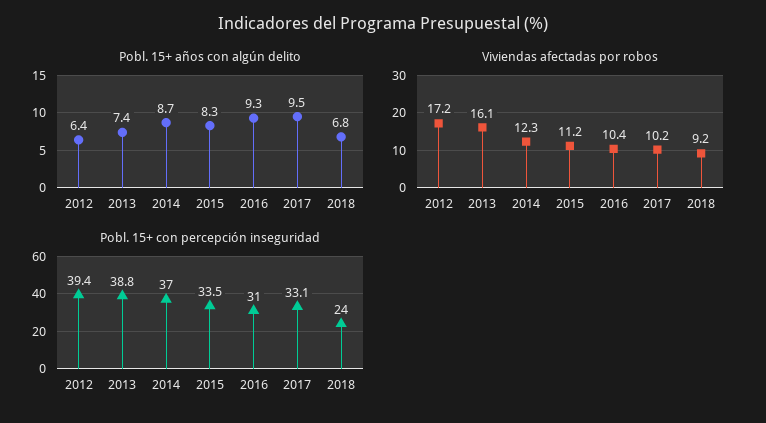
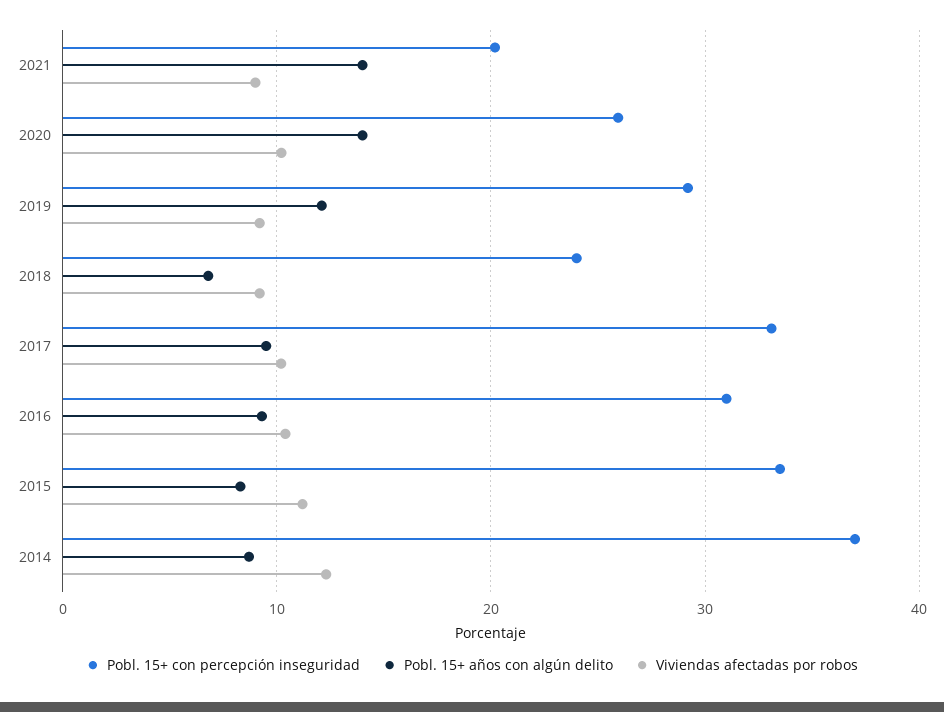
Pobl. 15+ años con algún delito, 2012: 6.4 -> none
Pobl. 15+ años con algún delito, 2013: 7.4 -> none
Viviendas afectadas por robos, 2012: 17.2 -> none
Viviendas afectadas por robos, 2013: 16.1 -> none
Pobl. 15+ con percepción inseguridad, 2012: 39.4 -> none
Pobl. 15+ con percepción inseguridad, 2013: 38.8 -> none
Pobl. 15+ con percepción inseguridad, 2021: none -> 20
Pobl. 15+ años con algún delito, 2021: none -> 14
Viviendas afectadas por robos, 2021: none -> 9
Pobl. 15+ con percepción inseguridad, 2020: none -> 26
Pobl. 15+ años con algún delito, 2020: none -> 14
Viviendas afectadas por robos, 2020: none -> 10
Pobl. 15+ con percepción inseguridad, 2019: none -> 29
Pobl. 15+ años con algún delito, 2019: none -> 12
Viviendas afectadas por robos, 2019: none -> 9

